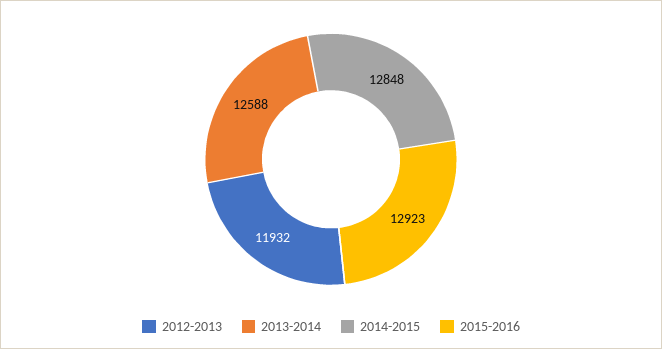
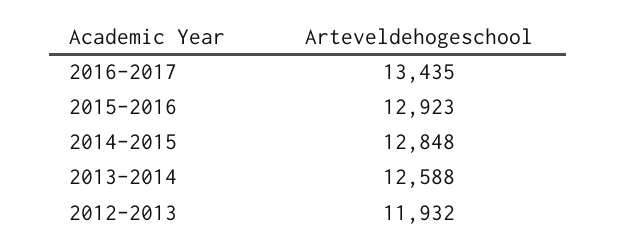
2016-2017: none -> 13435

